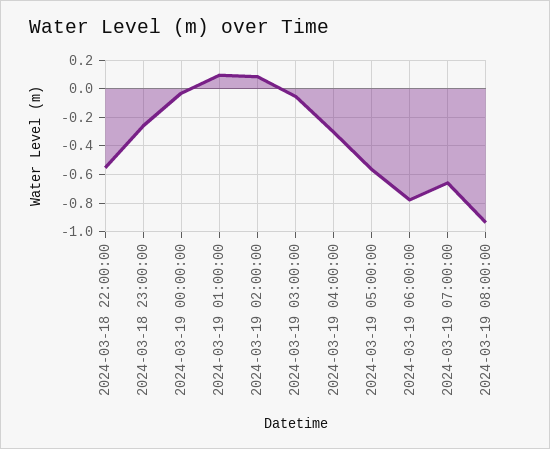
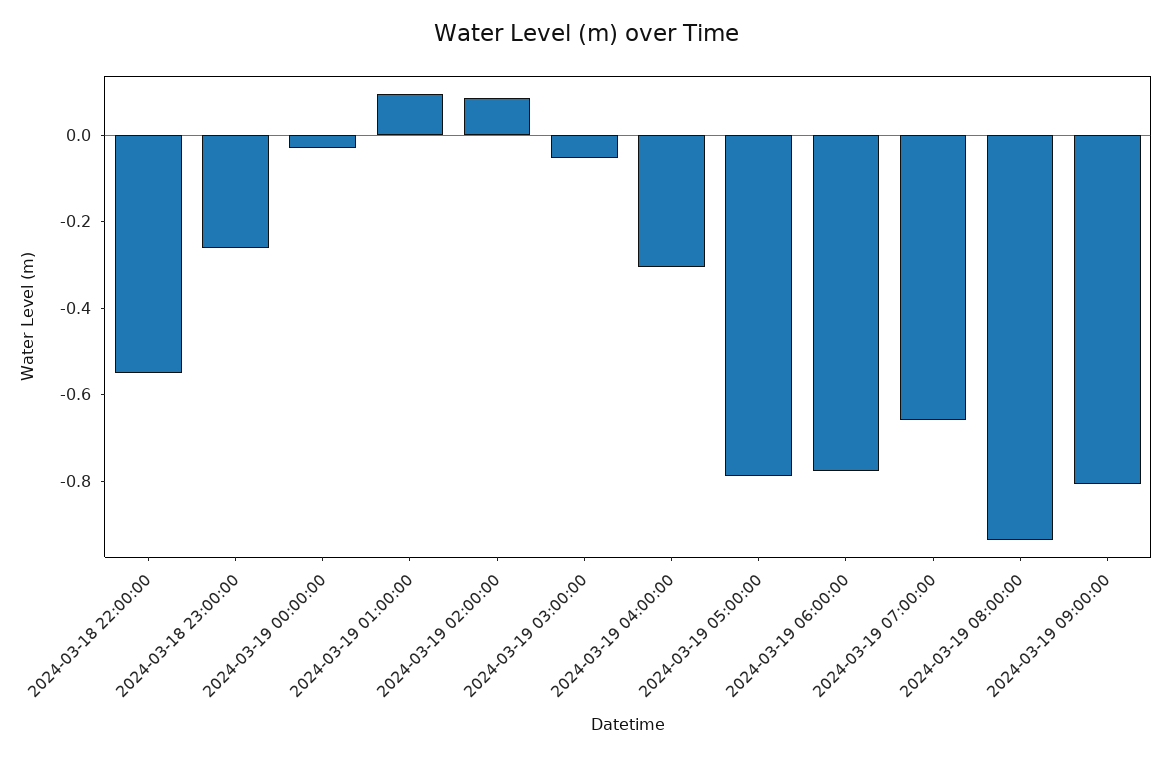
2024-03-19 05:00:00: -0.55 -> -0.8
2024-03-19 09:00:00: none -> -0.8

